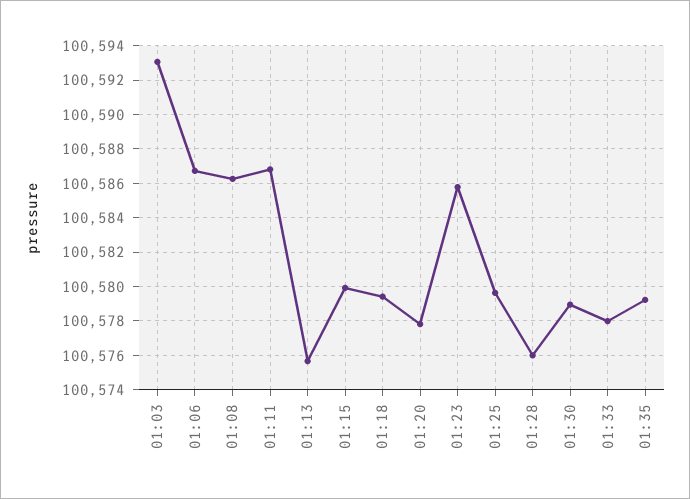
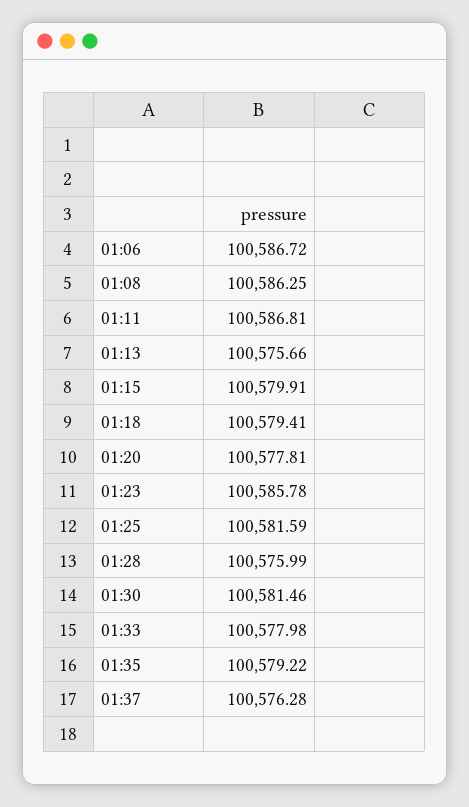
01:03: 100593 -> none
01:25: 100579.5 -> 100581.59
01:30: 100579 -> 100581.46
01:37: none -> 100576.28

